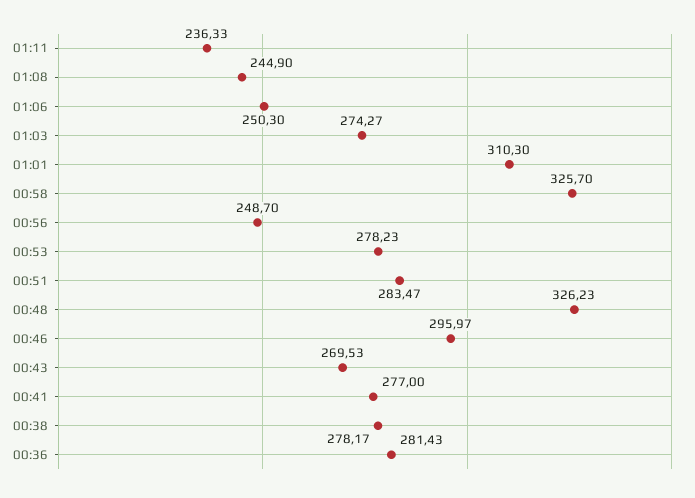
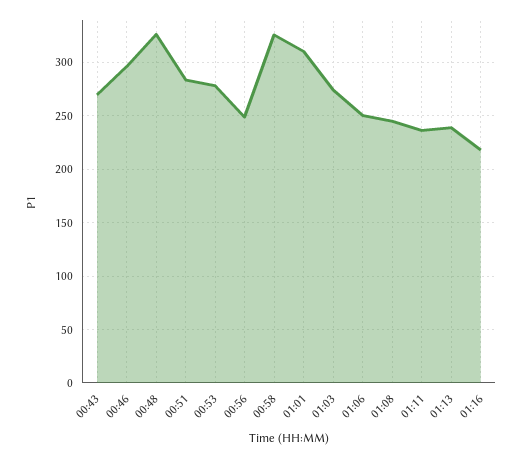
00:41: 277 -> none
00:38: 278.17 -> none
00:36: 281.43 -> none
01:13: none -> 240
01:16: none -> 220

